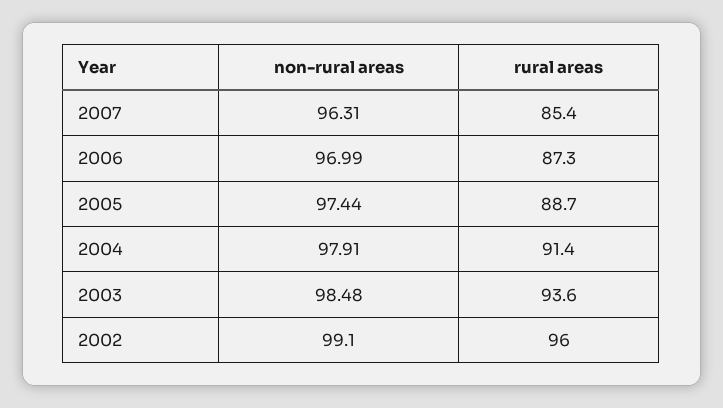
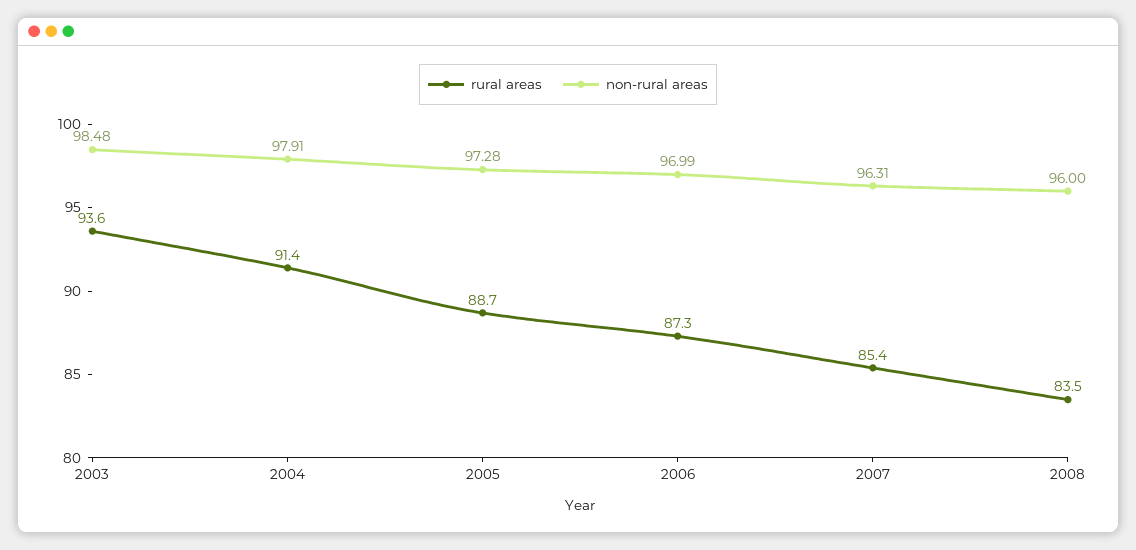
non-rural areas, 2005: 97.44 -> 97.28
non-rural areas, 2002: 99.1 -> none
rural areas, 2002: 96 -> none
rural areas, 2008: none -> 83.5
non-rural areas, 2008: none -> 96

